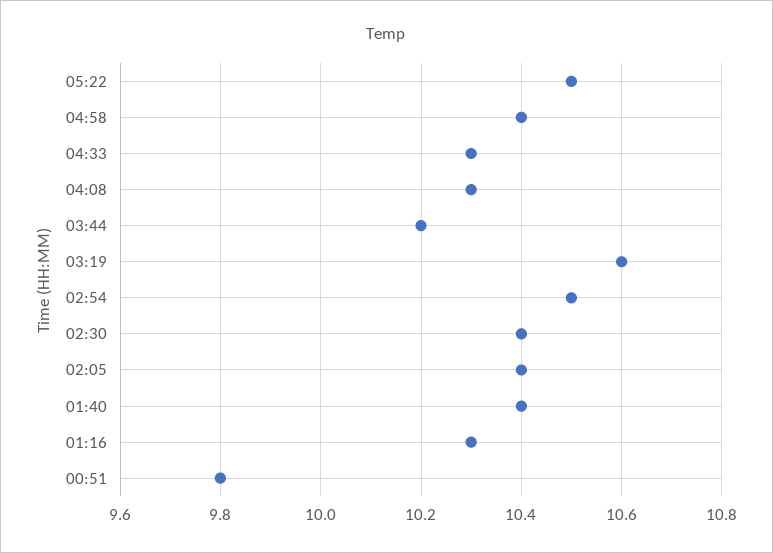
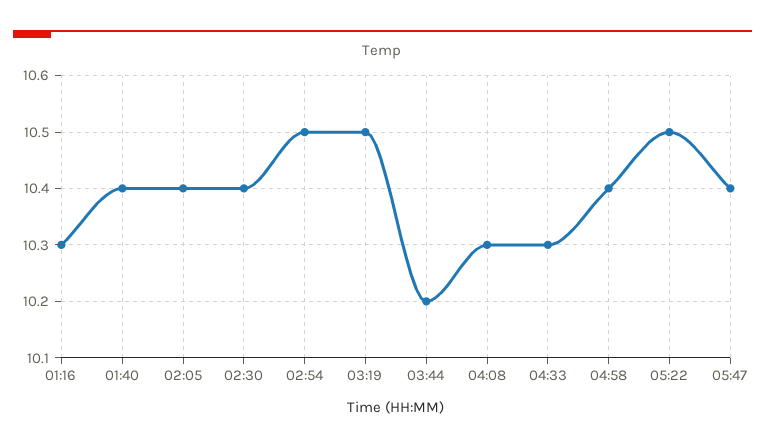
03:19: 10.6 -> 10.5
00:51: 9.8 -> none
05:47: none -> 10.4

